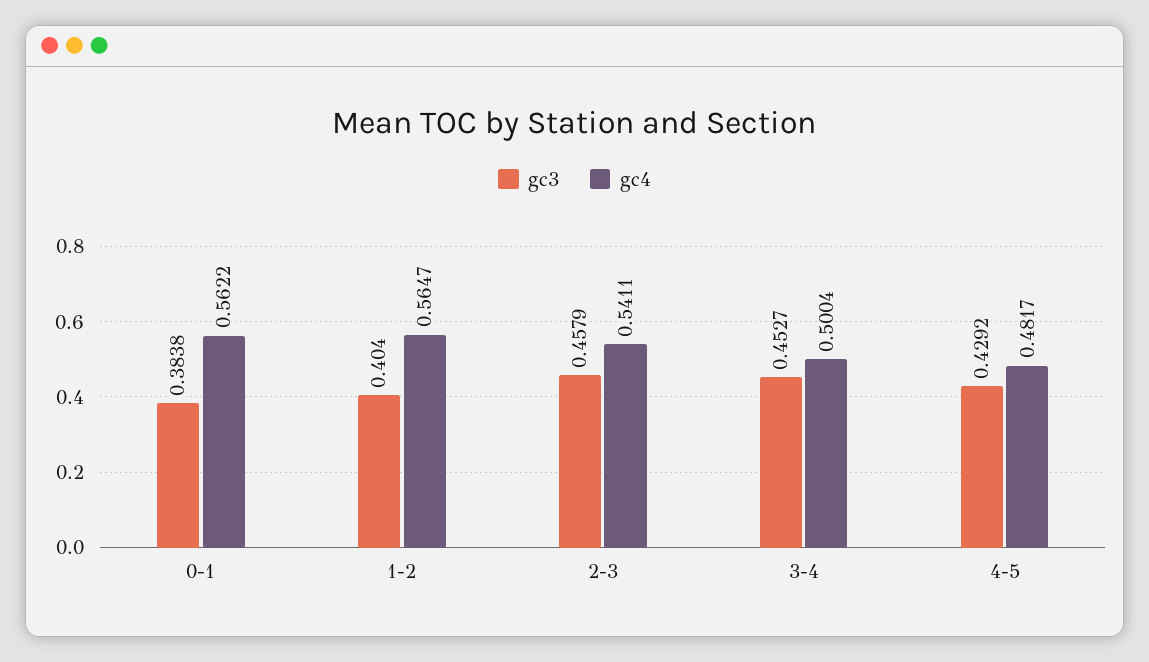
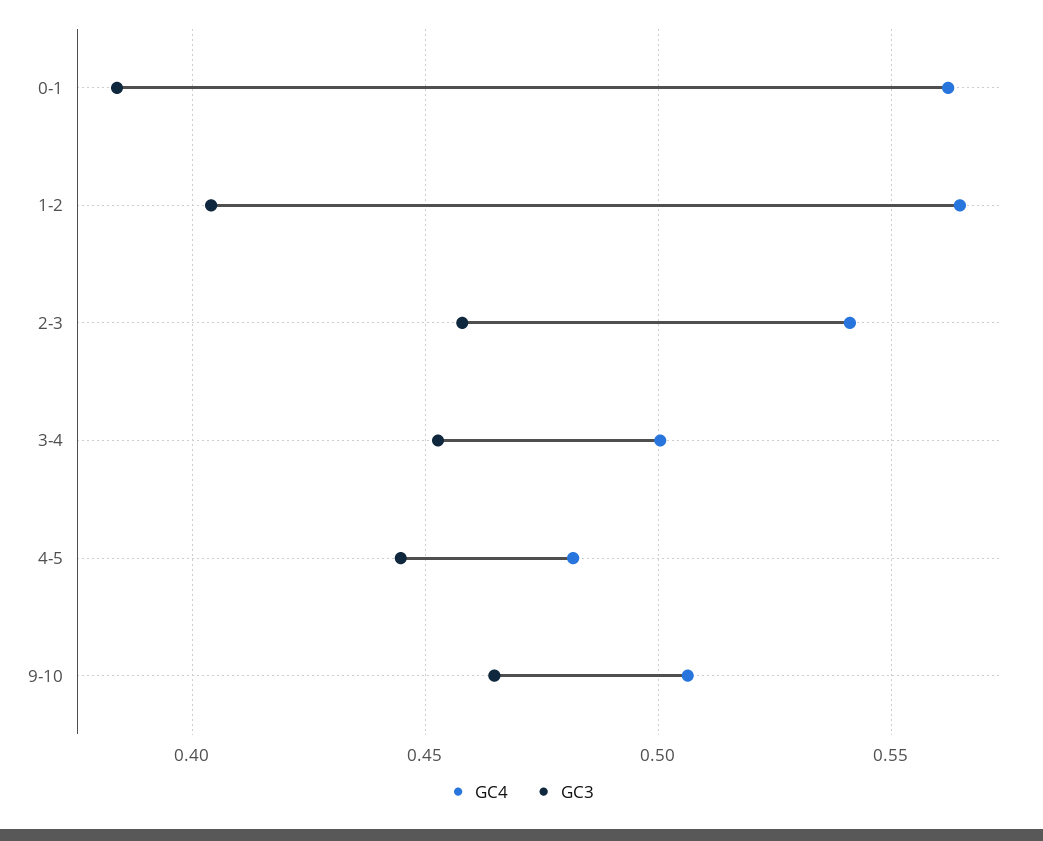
gc3, 4-5: 0.4292 -> 0.445
gc4, 9-10: none -> 0.505
gc3, 9-10: none -> 0.465

